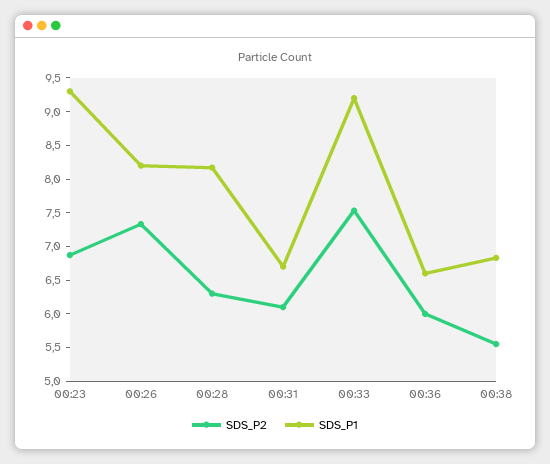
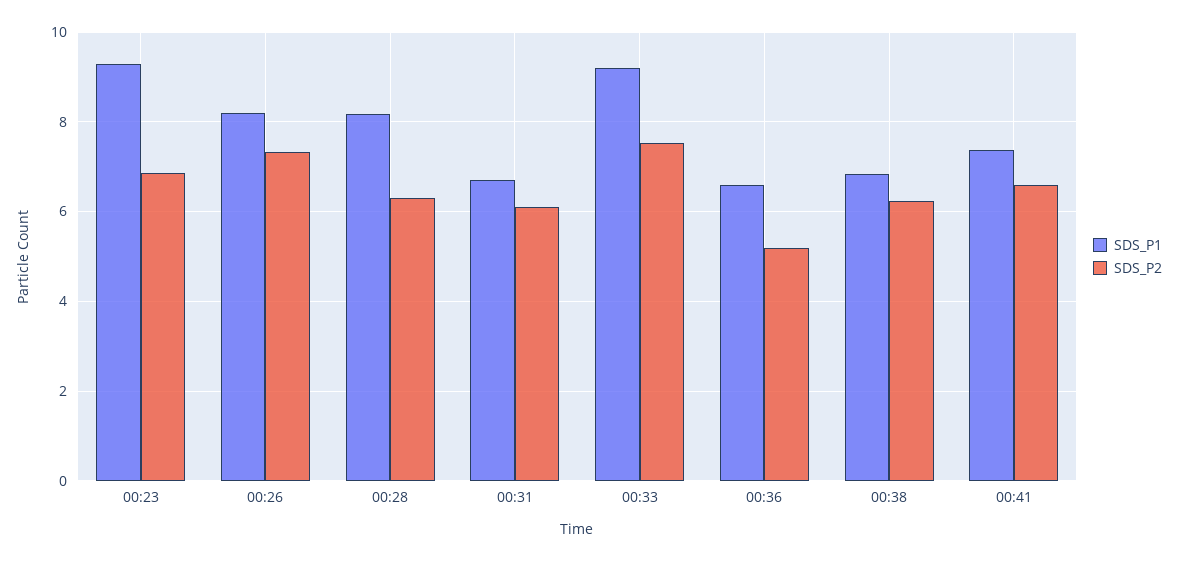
SDS_P2, 00:36: 6 -> 5.2
SDS_P2, 00:38: 5.5 -> 6.2
SDS_P1, 00:41: none -> 7.4
SDS_P2, 00:41: none -> 6.6

